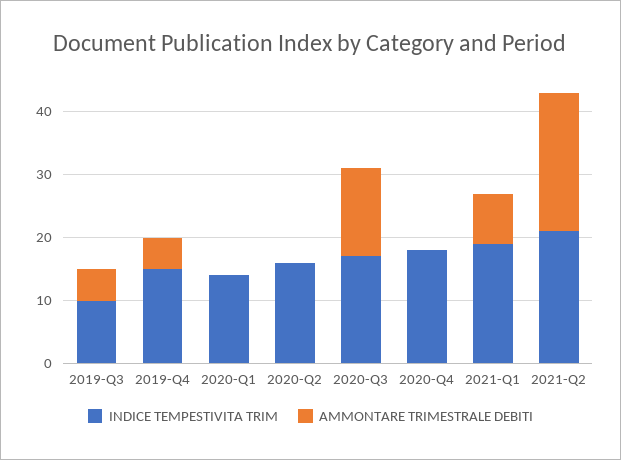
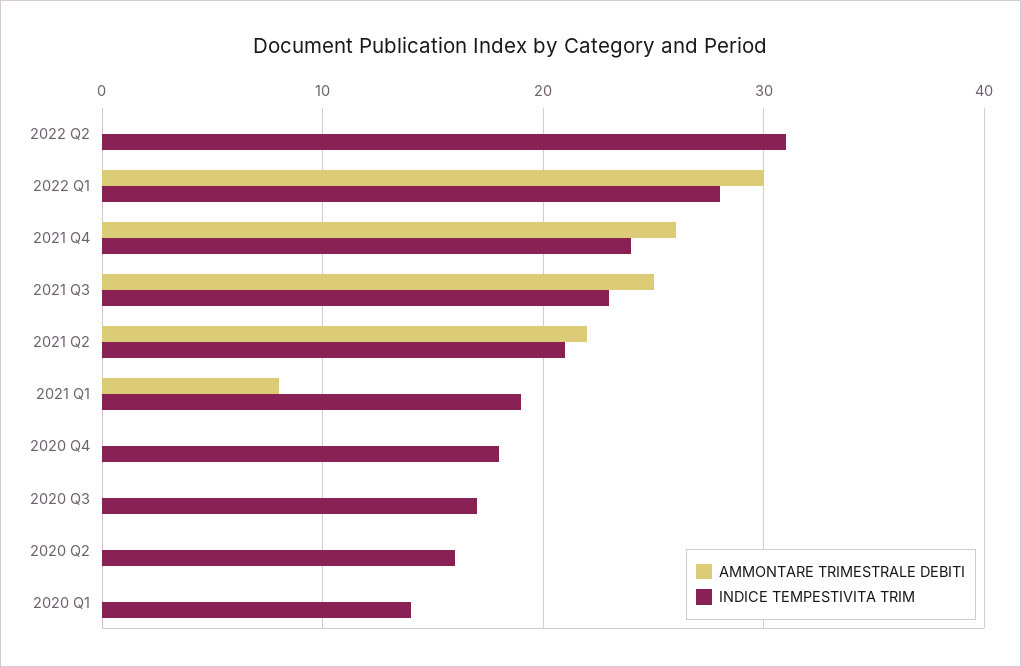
INDICE TEMPESTIVITA TRIM, 2019-Q3: 10 -> none
AMMONTARE TRIMESTRALE DEBITI, 2019-Q3: 5 -> none
INDICE TEMPESTIVITA TRIM, 2019-Q4: 15 -> none
AMMONTARE TRIMESTRALE DEBITI, 2019-Q4: 5 -> none
AMMONTARE TRIMESTRALE DEBITI, 2020-Q3: 15 -> 0
AMMONTARE TRIMESTRALE DEBITI, 2022 Q2: none -> 0
INDICE TEMPESTIVITA TRIM, 2022 Q2: none -> 31
AMMONTARE TRIMESTRALE DEBITI, 2022 Q1: none -> 30
INDICE TEMPESTIVITA TRIM, 2022 Q1: none -> 28
AMMONTARE TRIMESTRALE DEBITI, 2021 Q4: none -> 26
INDICE TEMPESTIVITA TRIM, 2021 Q4: none -> 24
AMMONTARE TRIMESTRALE DEBITI, 2021 Q3: none -> 25
INDICE TEMPESTIVITA TRIM, 2021 Q3: none -> 23

